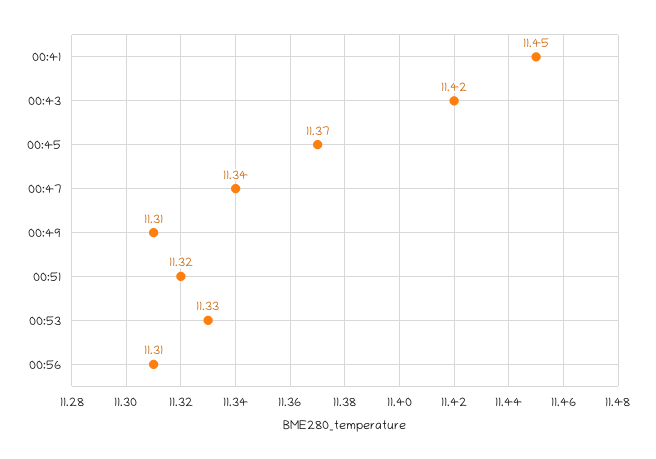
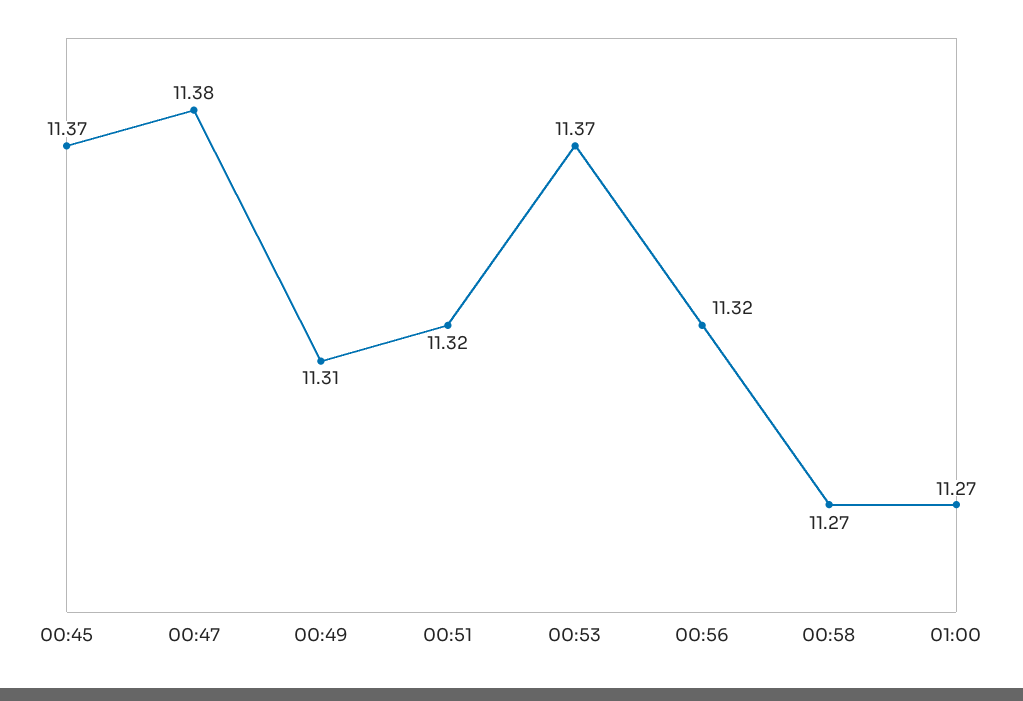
00:41: 11.45 -> none
00:43: 11.42 -> none
00:47: 11.34 -> 11.38
00:53: 11.33 -> 11.37
00:56: 11.31 -> 11.32
00:58: none -> 11.27
01:00: none -> 11.27

